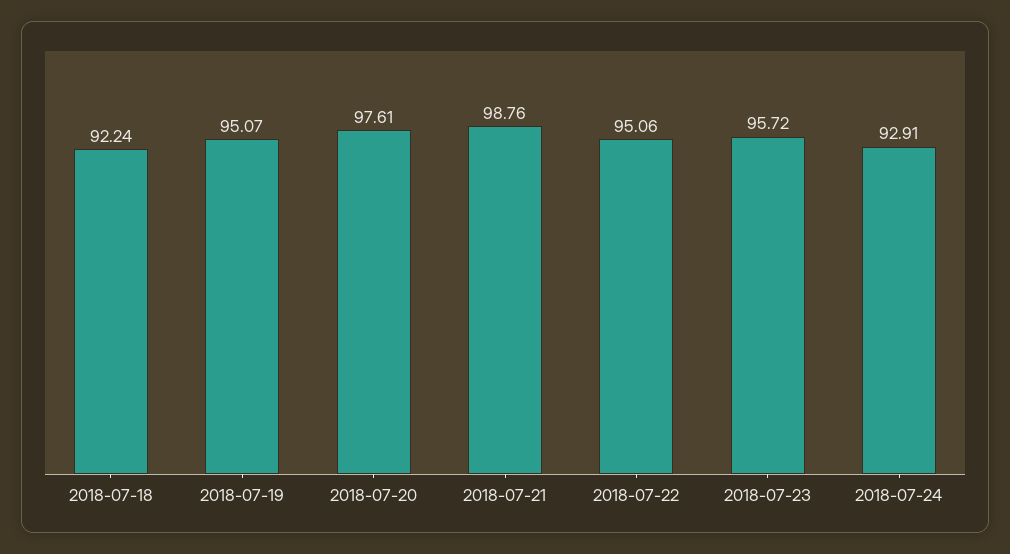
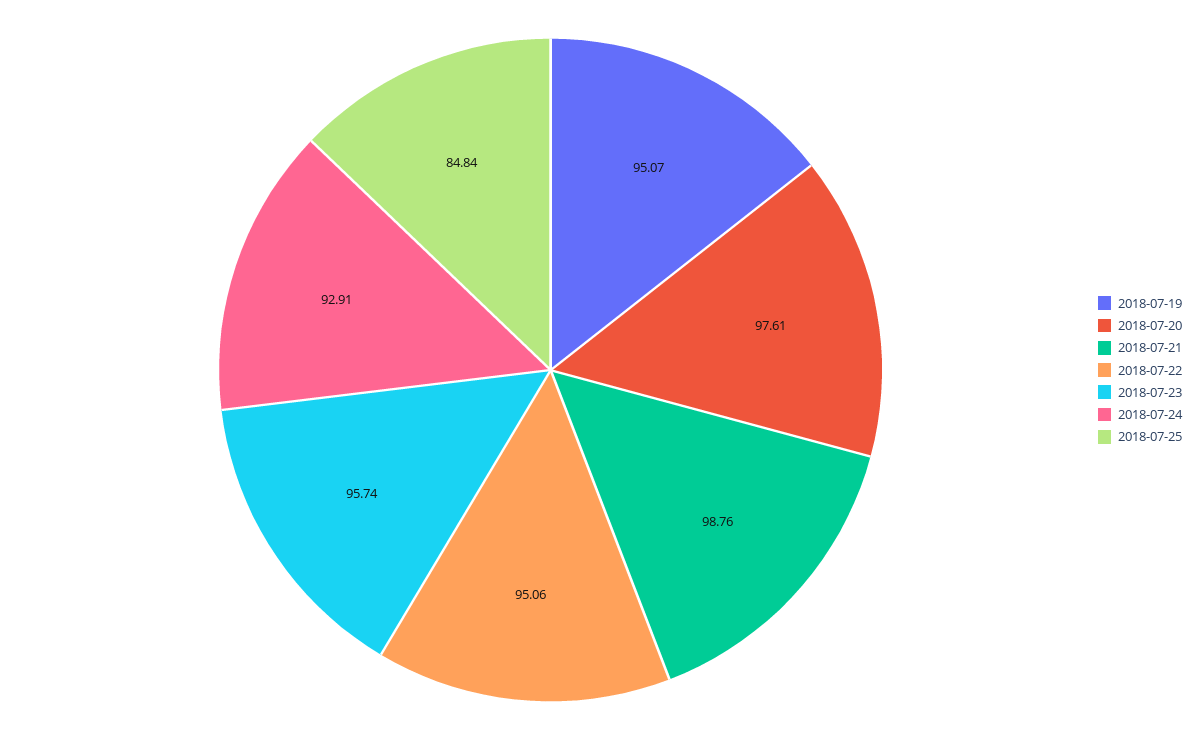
2018-07-18: 92.24 -> none
2018-07-23: 95.72 -> 95.74
2018-07-25: none -> 84.84

